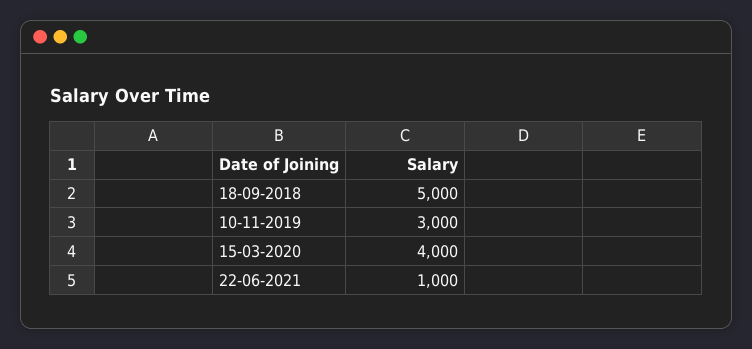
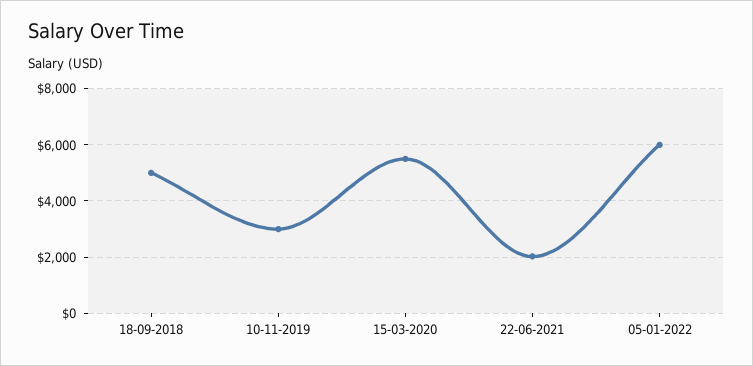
15-03-2020: 4000 -> 5500
22-06-2021: 1000 -> 2000
05-01-2022: none -> 6000

